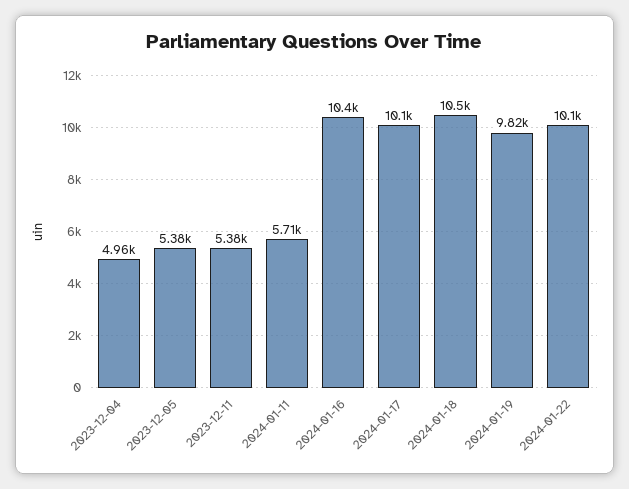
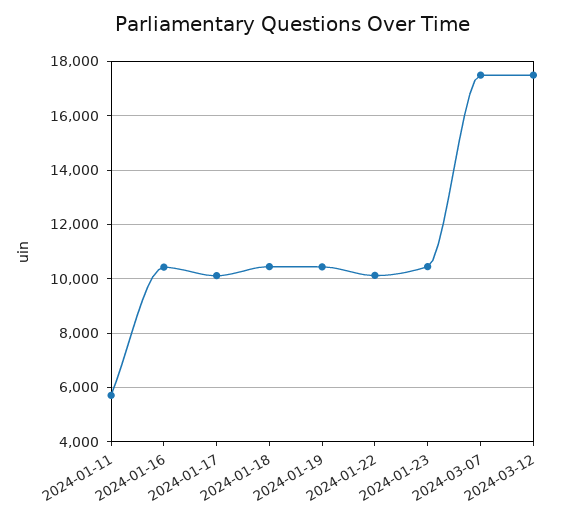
2023-12-04: 4960 -> none
2023-12-05: 5380 -> none
2023-12-11: 5380 -> none
2024-01-19: 9820 -> 10500
2024-01-23: none -> 10500
2024-03-07: none -> 17500
2024-03-12: none -> 17500

